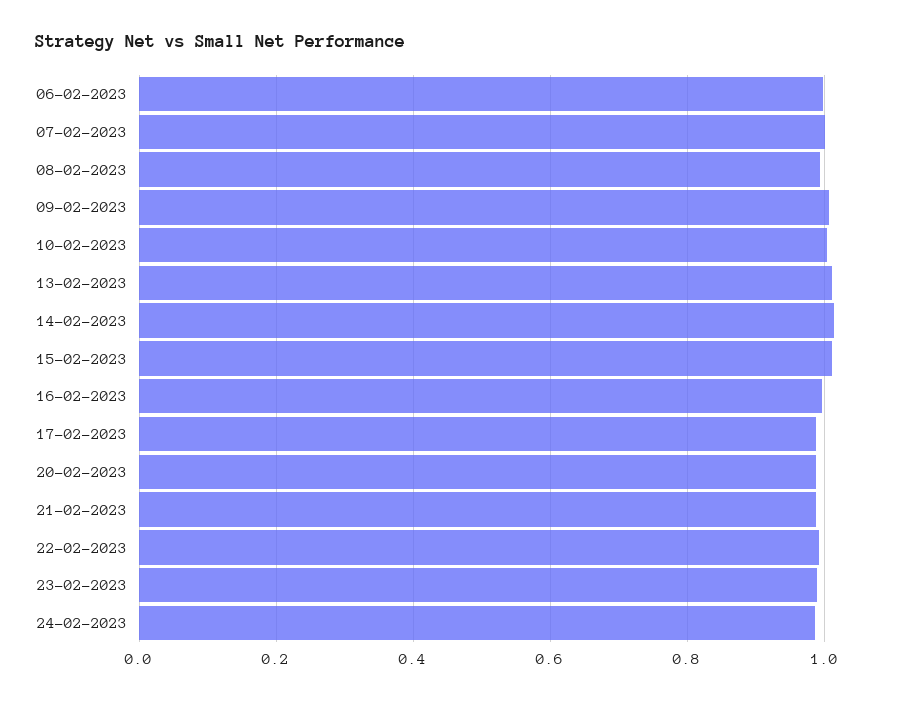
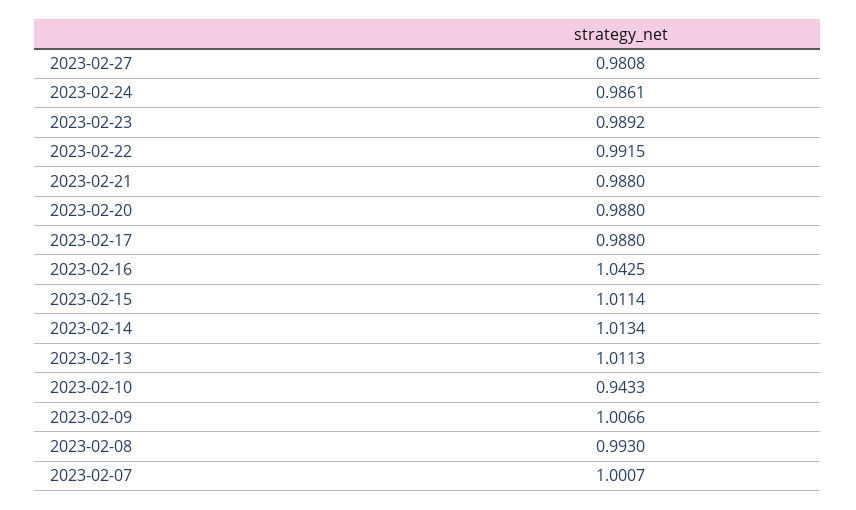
06-02-2023: 1 -> none
10-02-2023: 1 -> 0.9433
16-02-2023: 1 -> 1.0425
2023-02-27: none -> 0.9808

